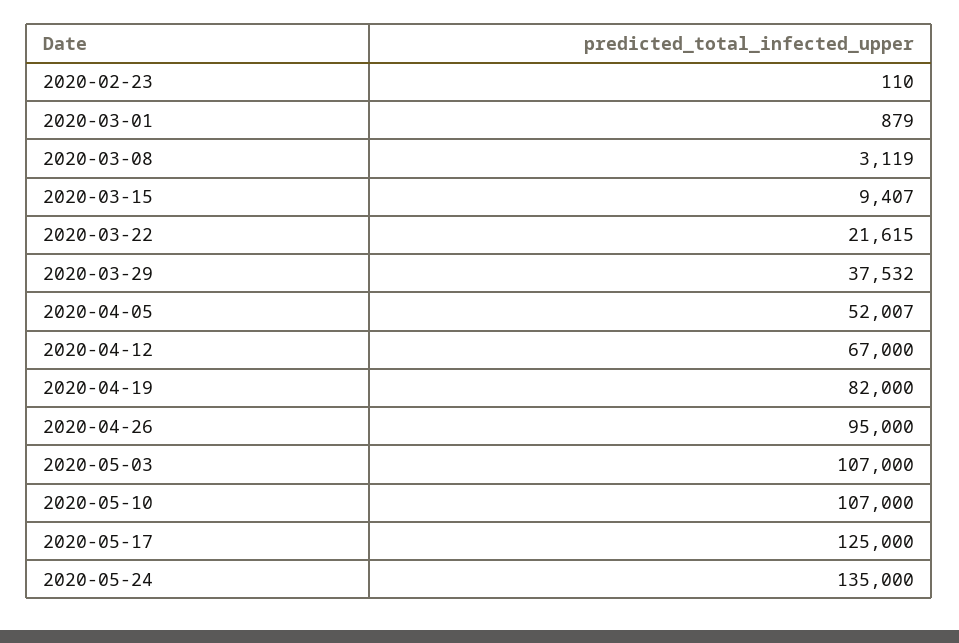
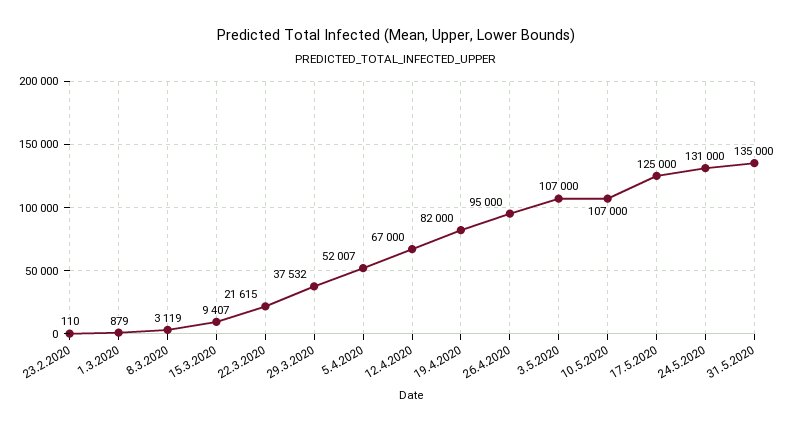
2020-05-24: 135000 -> 131000
31.5.2020: none -> 135000

